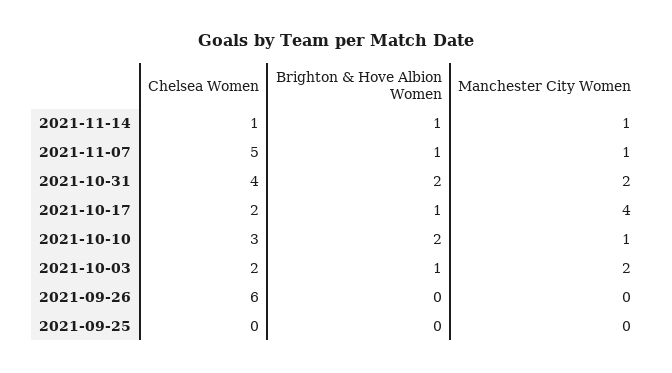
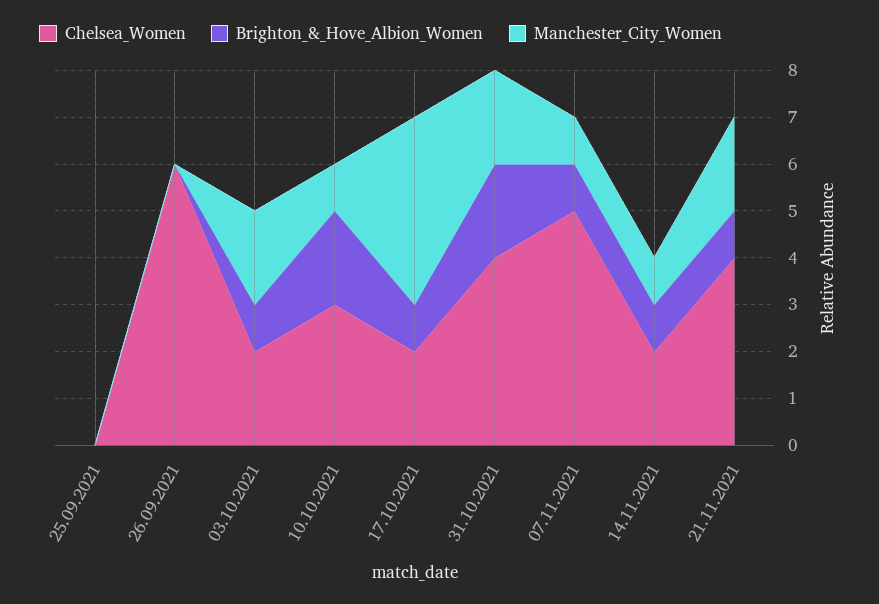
Chelsea Women, 2021-11-14: 1 -> 2
Chelsea Women, 21.11.2021: none -> 4
Brighton & Hove Albion Women, 21.11.2021: none -> 1
Manchester City Women, 21.11.2021: none -> 2

